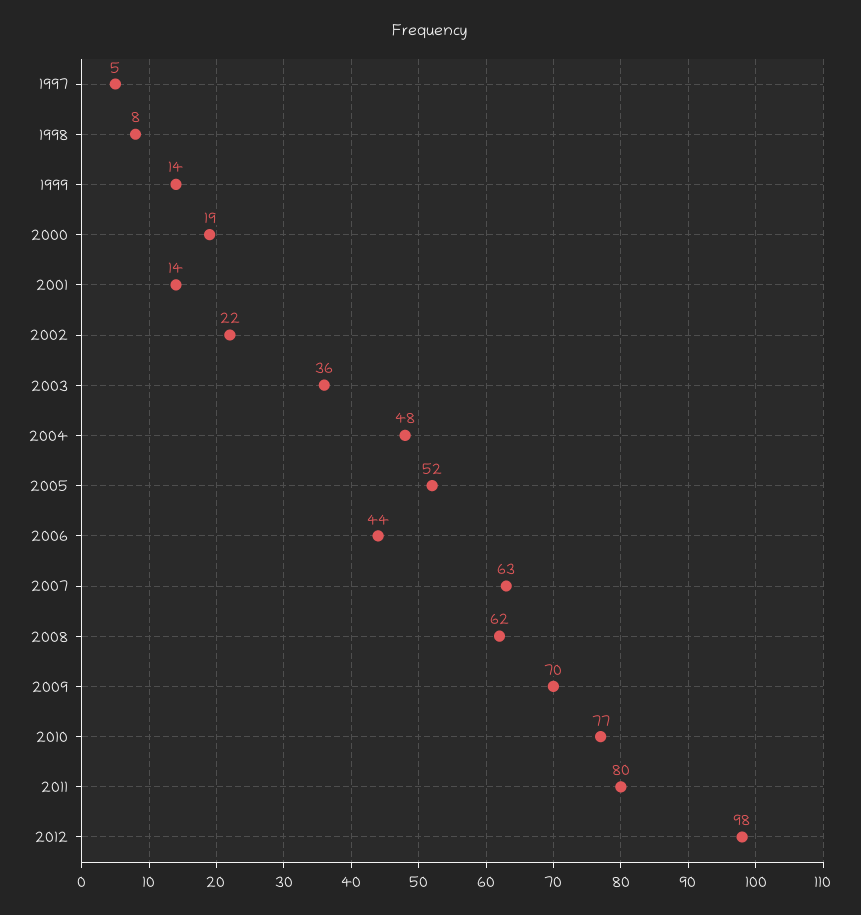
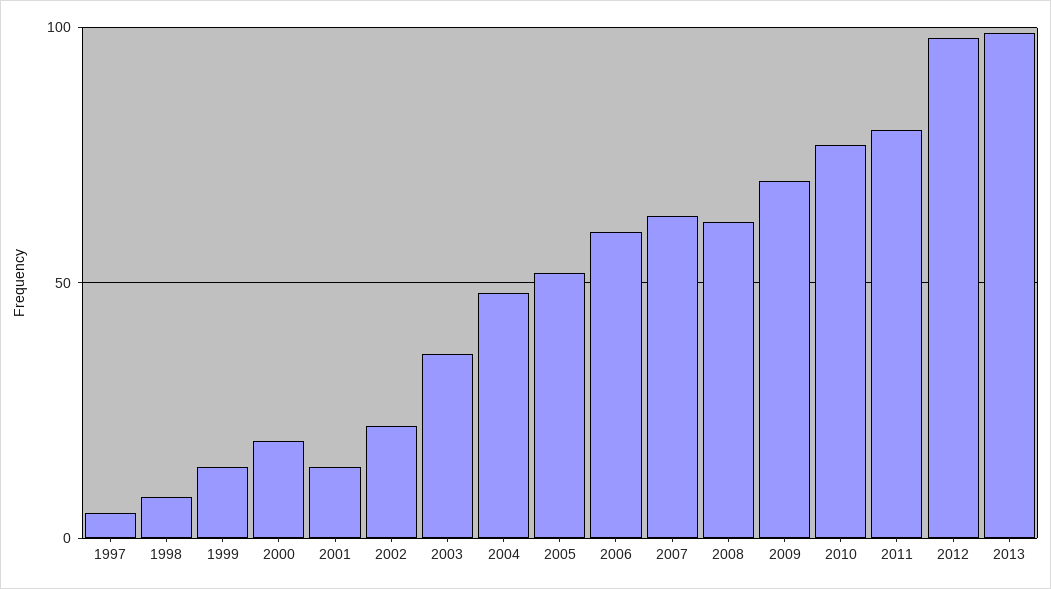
2006: 44 -> 60
2013: none -> 100

